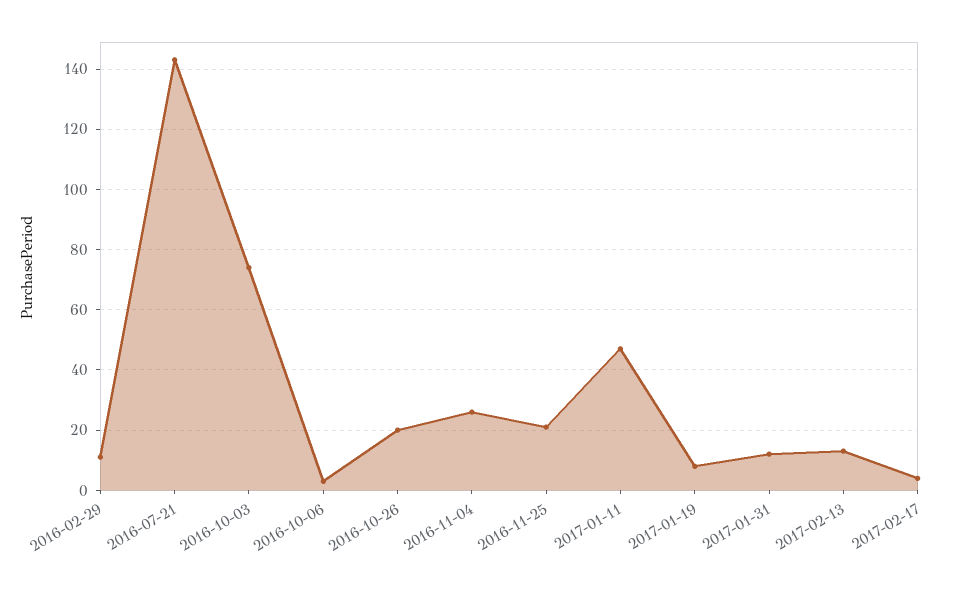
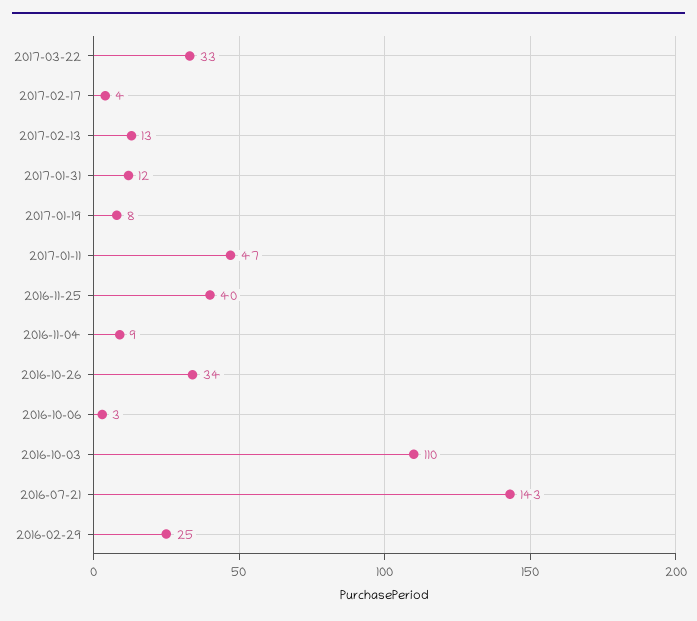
2016-02-29: 10 -> 25
2016-10-03: 75 -> 110
2016-10-26: 20 -> 34
2016-11-04: 25 -> 9
2016-11-25: 20 -> 40
2017-03-22: none -> 33

